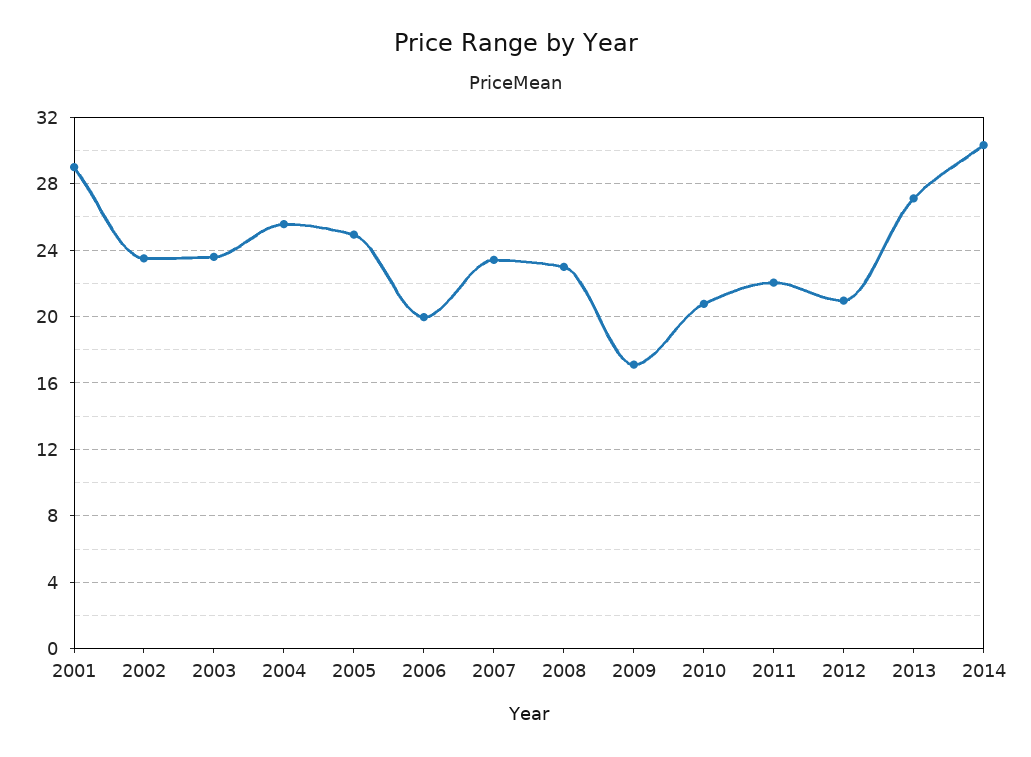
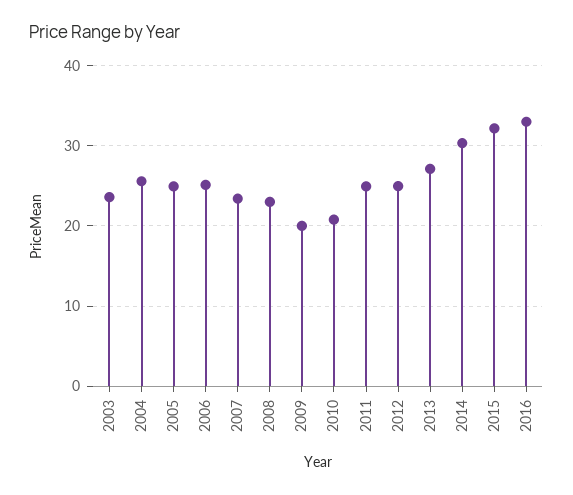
2001: 29 -> none
2002: 23.5 -> none
2006: 20 -> 25
2009: 17 -> 20
2011: 22 -> 25
2012: 21 -> 25
2015: none -> 32
2016: none -> 33

